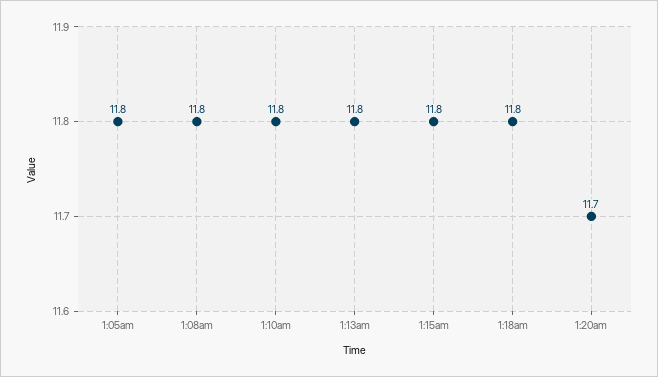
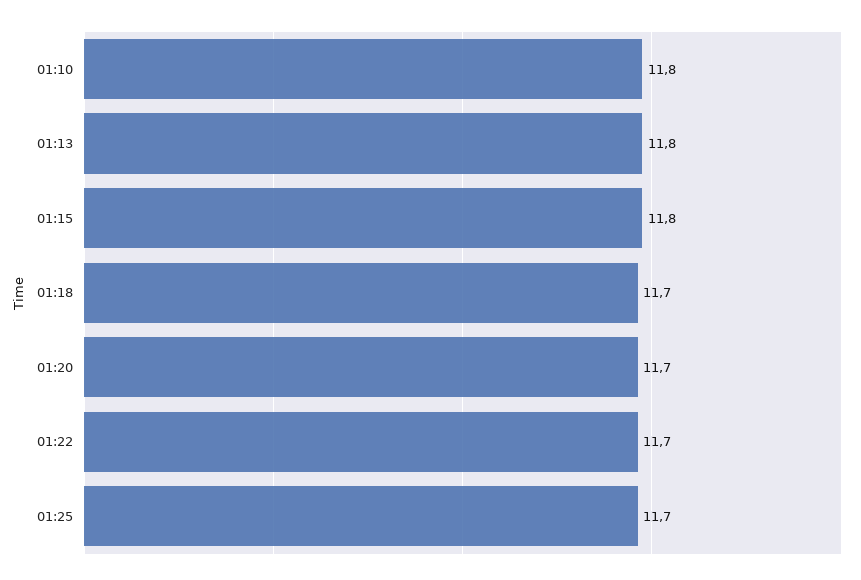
1:05am: 11.8 -> none
1:08am: 11.8 -> none
1:18am: 11.8 -> 11.7
01:22: none -> 11.7
01:25: none -> 11.7

